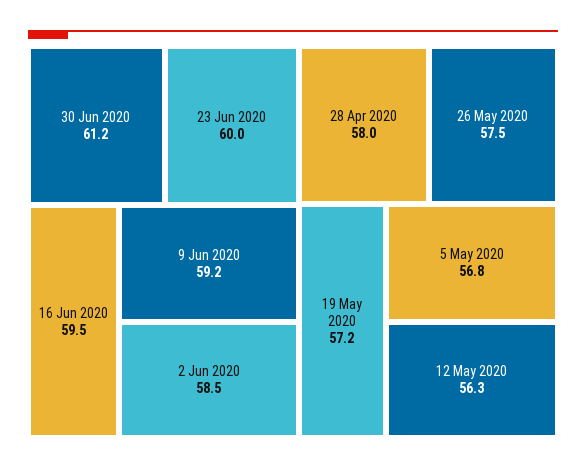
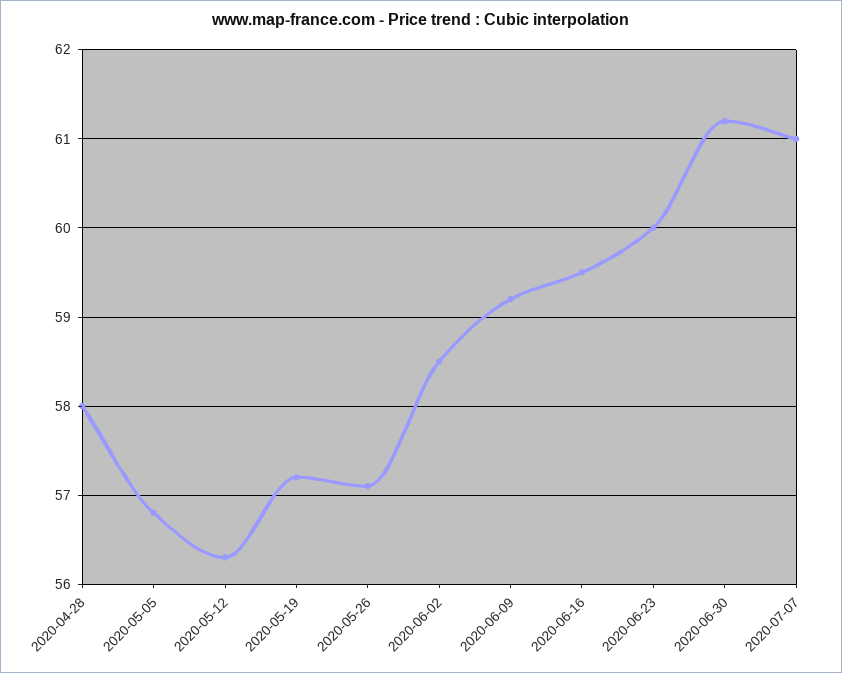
26 May 2020: 57.5 -> 57.1
2020-07-07: none -> 61

